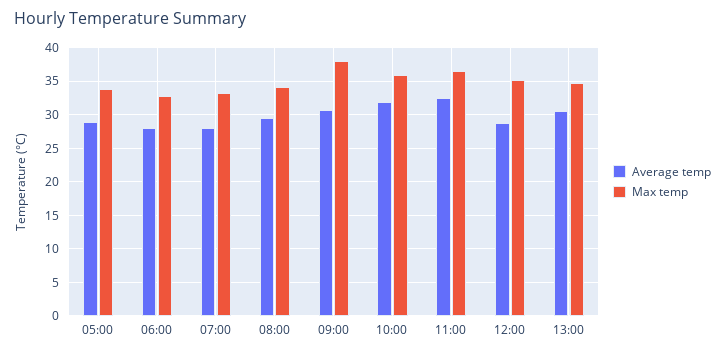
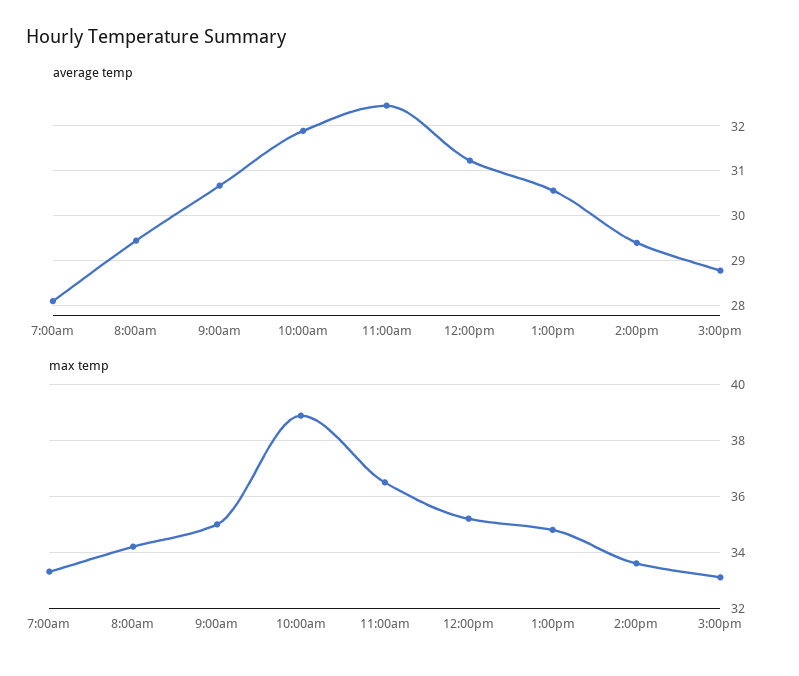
Average temp, 05:00: 29 -> none
Max temp, 05:00: 34 -> none
Average temp, 06:00: 28 -> none
Max temp, 06:00: 33 -> none
Max temp, 09:00: 38 -> 35
Max temp, 10:00: 36 -> 39
Average temp, 12:00: 29 -> 31.2
Average temp, 2:00pm: none -> 29.4
Average temp, 3:00pm: none -> 28.8
Max temp, 2:00pm: none -> 33.5
Max temp, 3:00pm: none -> 33

